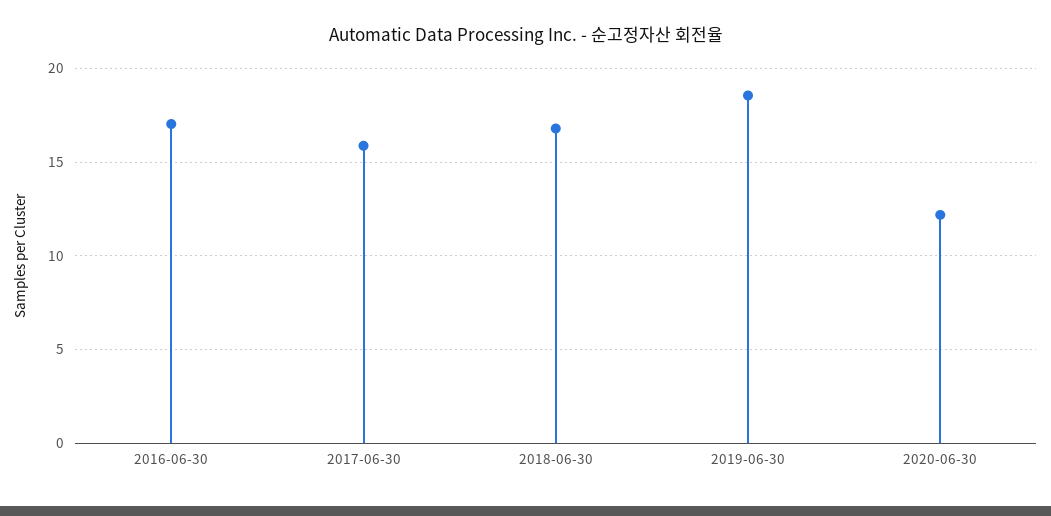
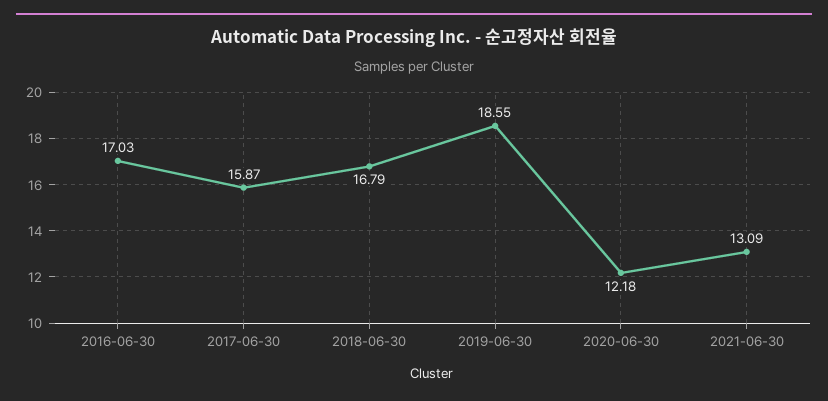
2021-06-30: none -> 13.09

